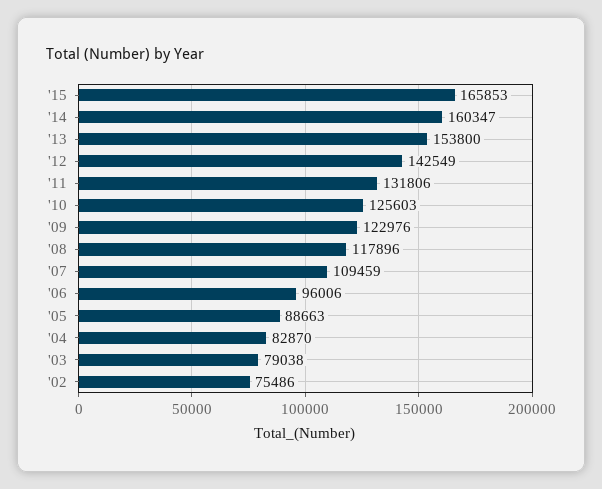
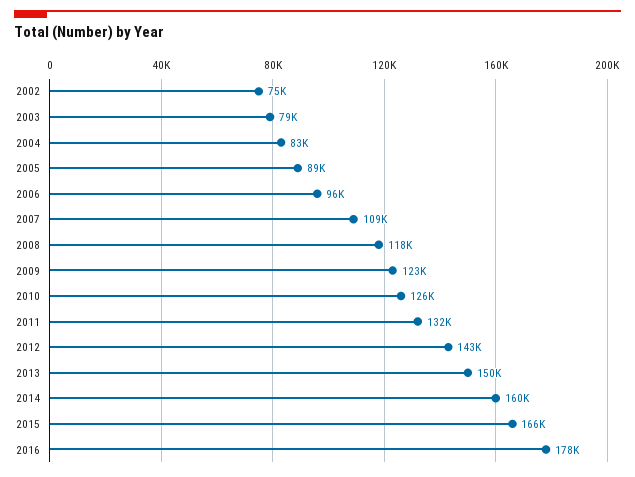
'13: 153800 -> 150000
2016: none -> 178000

